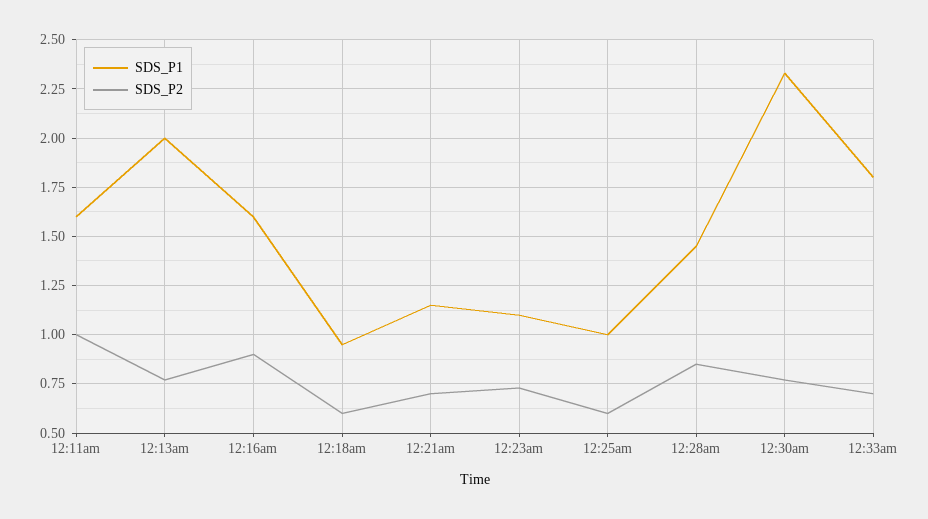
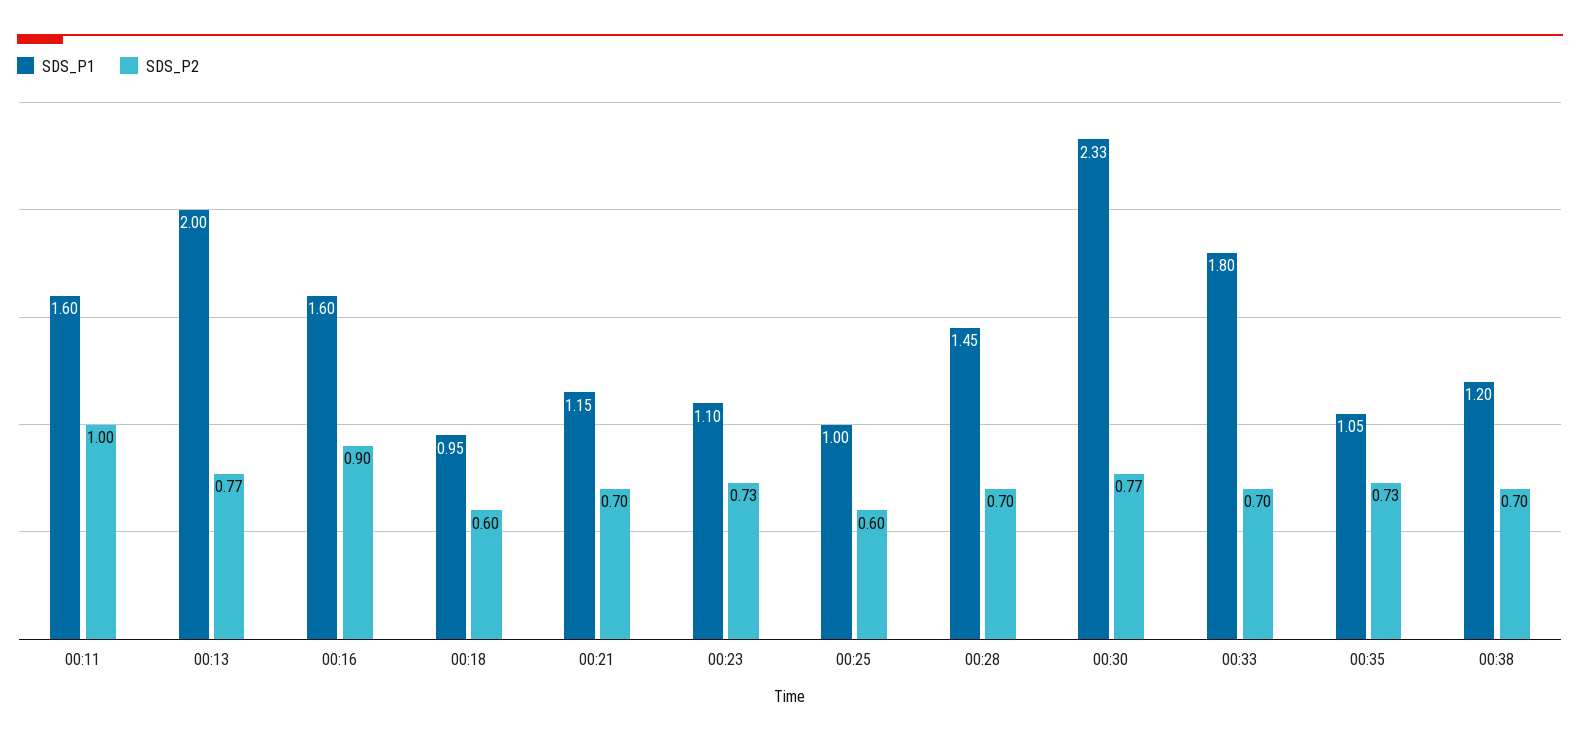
SDS_P2, 12:28am: 0.85 -> 0.7
SDS_P1, 00:35: none -> 1.05
SDS_P2, 00:35: none -> 0.73
SDS_P1, 00:38: none -> 1.2
SDS_P2, 00:38: none -> 0.7

